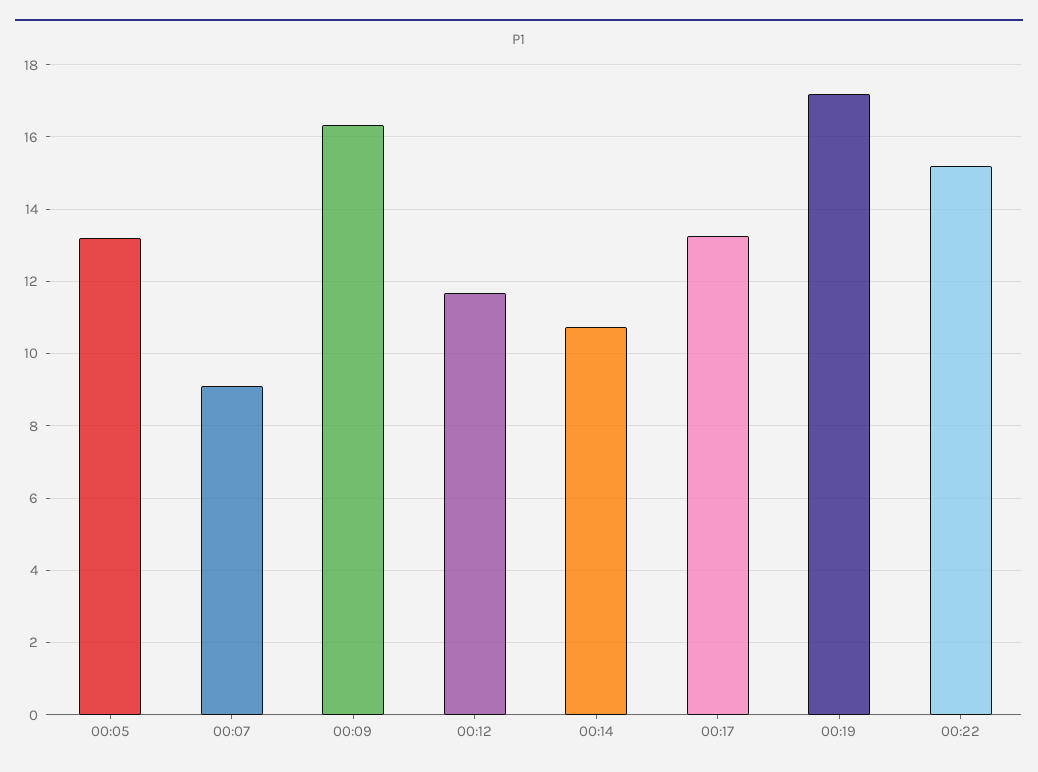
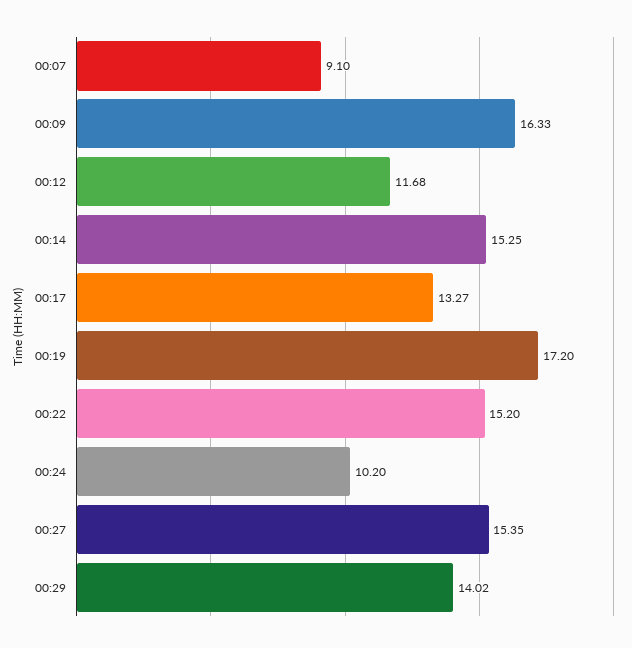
00:05: 13.2 -> none
00:14: 10.8 -> 15.25
00:24: none -> 10.2
00:27: none -> 15.35
00:29: none -> 14.02

